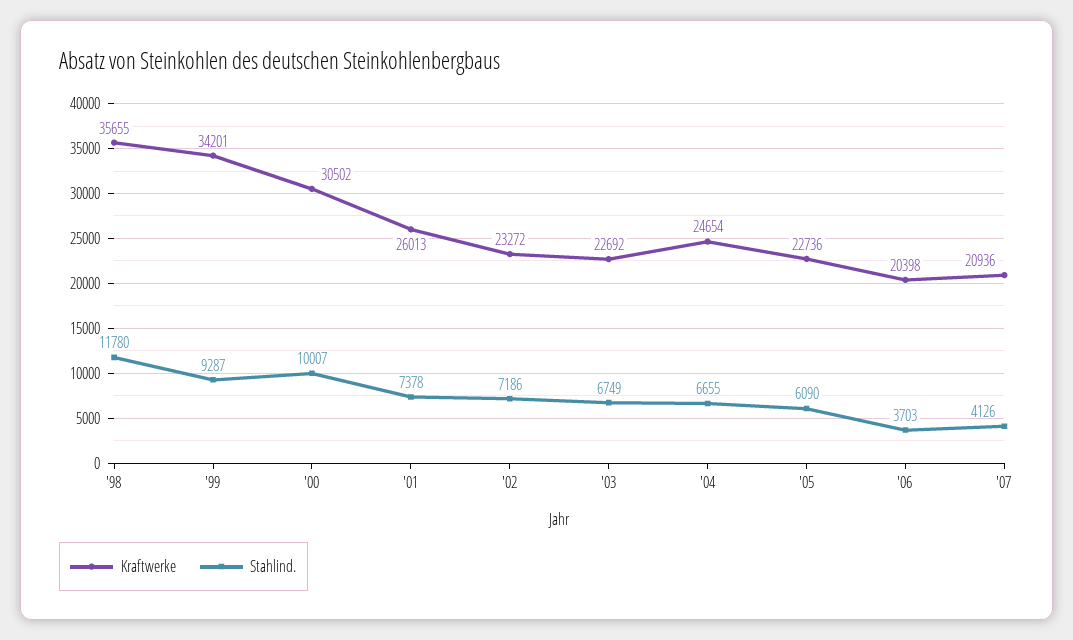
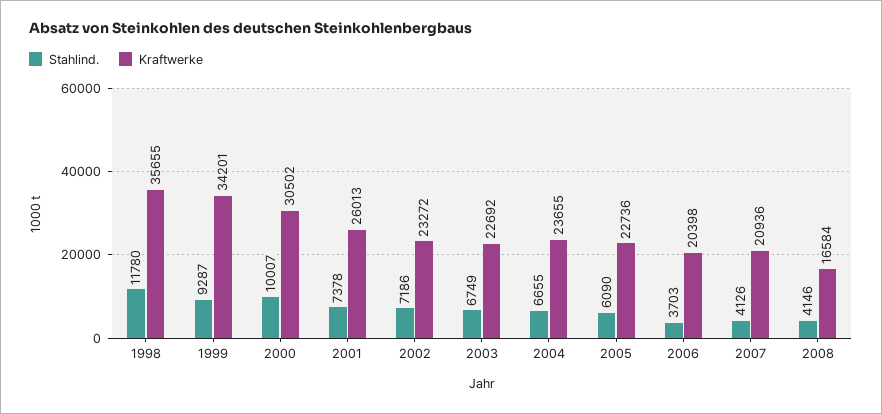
Kraftwerke, '04: 24654 -> 23655
Stahlind., 2008: none -> 4146
Kraftwerke, 2008: none -> 16584

